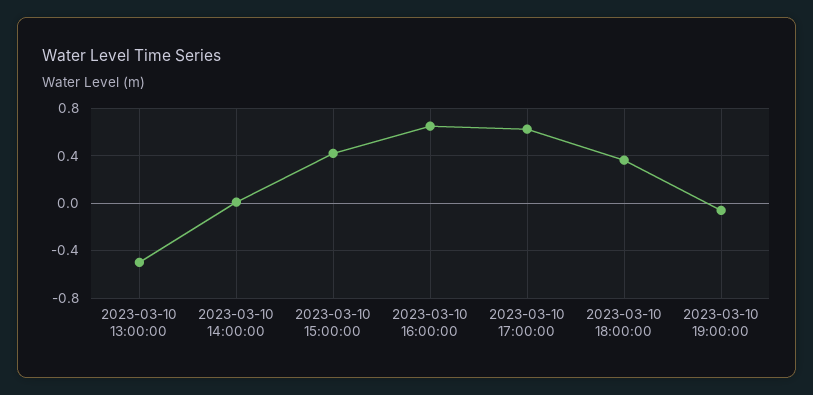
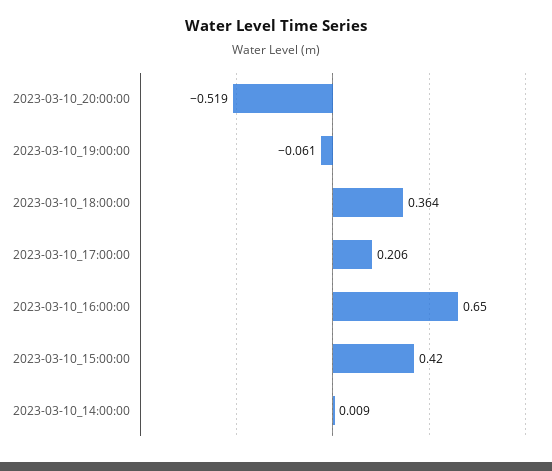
2023-03-10 13:00:00: -0.5 -> none
2023-03-10 17:00:00: 0.6 -> 0.206
2023-03-10_20:00:00: none -> -0.519

